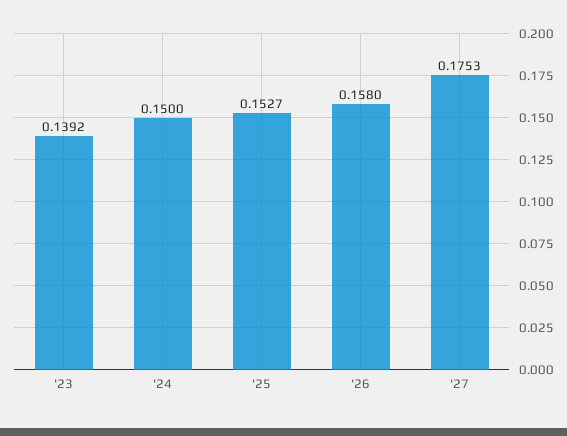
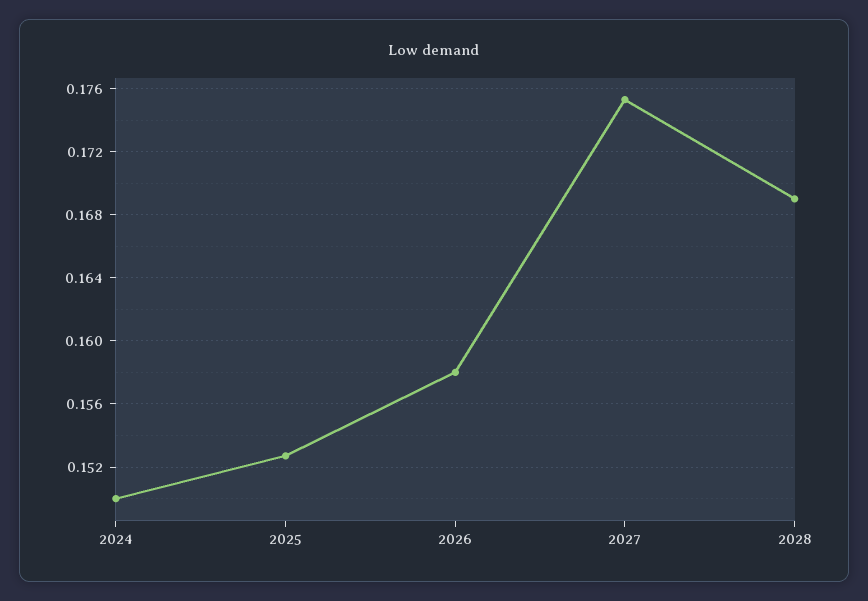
'23: 0.1392 -> none
2028: none -> 0.169

